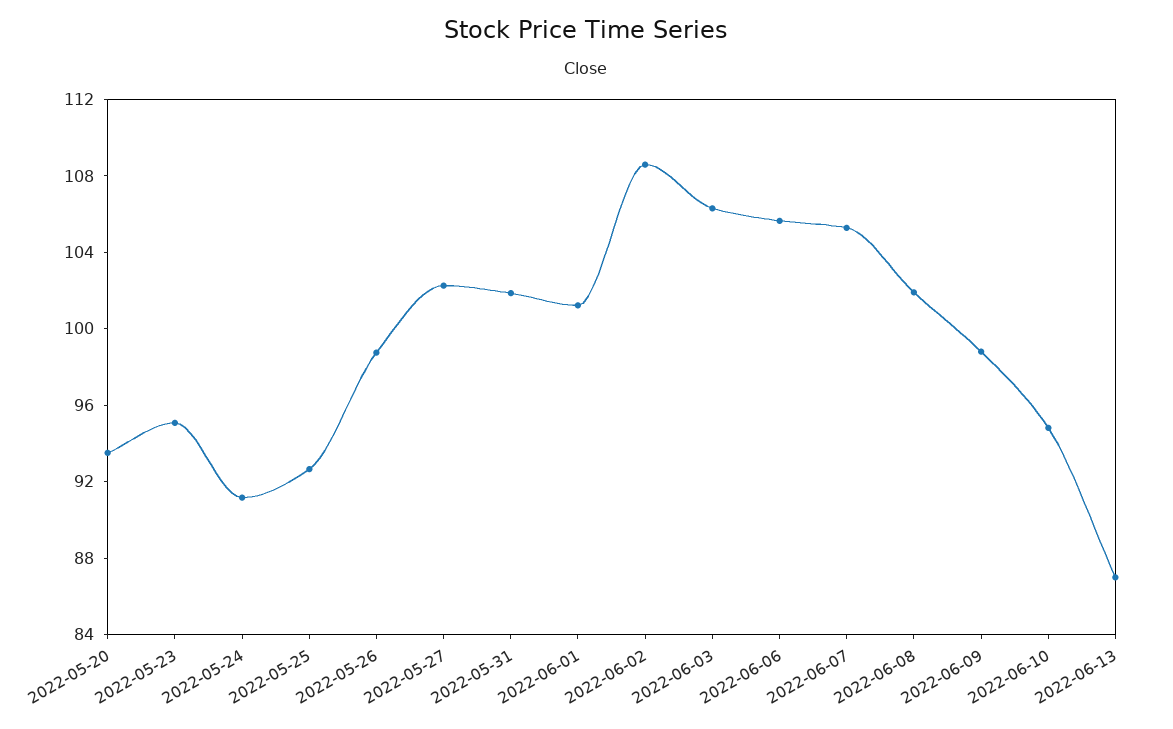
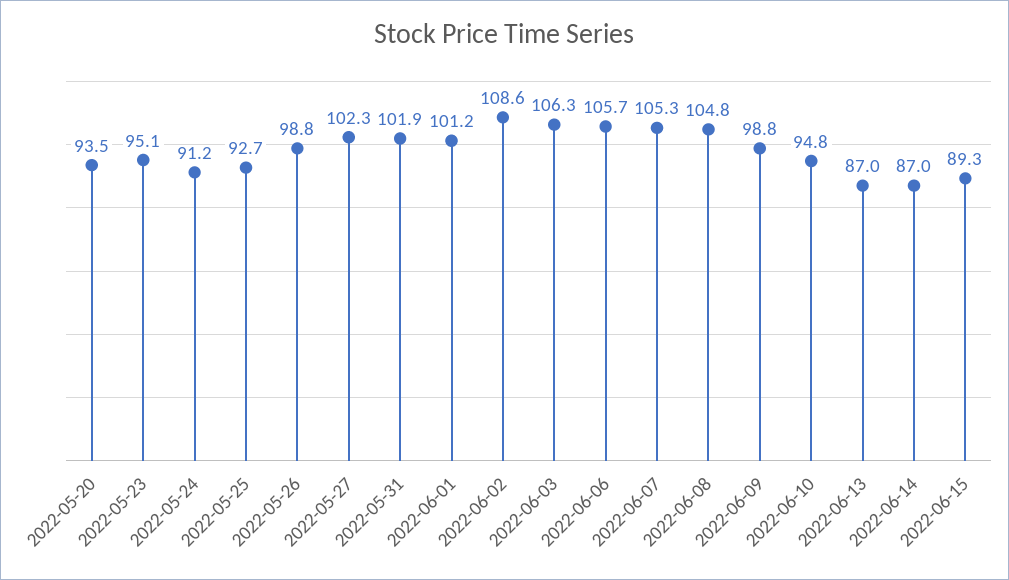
2022-06-08: 102 -> 104.8
2022-06-14: none -> 87
2022-06-15: none -> 89.3

